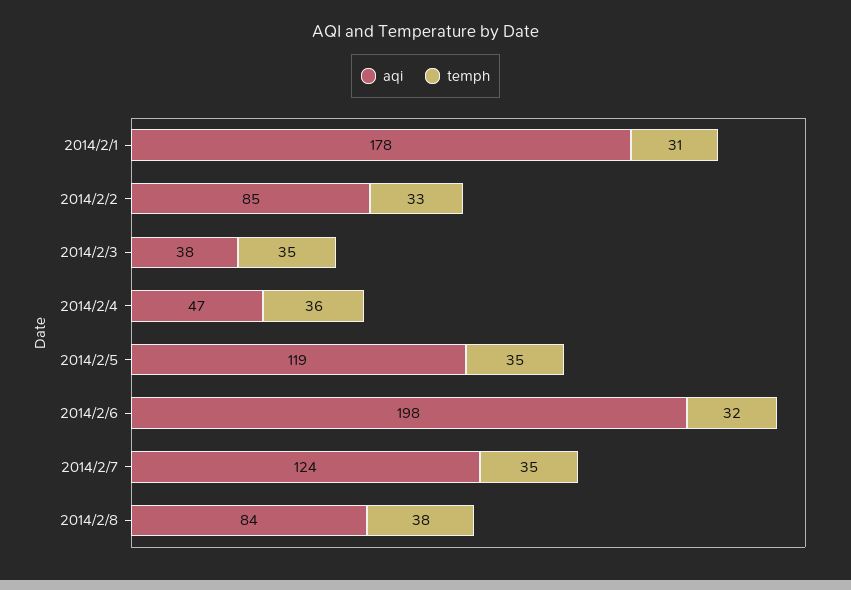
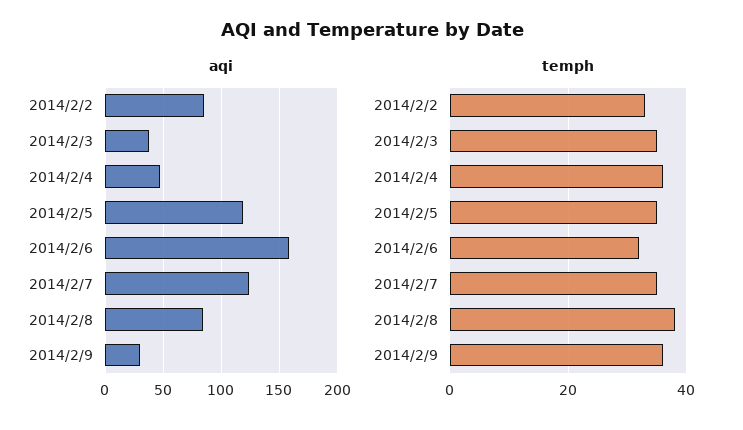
aqi, 2014/2/1: 178 -> none
temph, 2014/2/1: 31 -> none
aqi, 2014/2/6: 198 -> 160
aqi, 2014/2/9: none -> 30
temph, 2014/2/9: none -> 35

